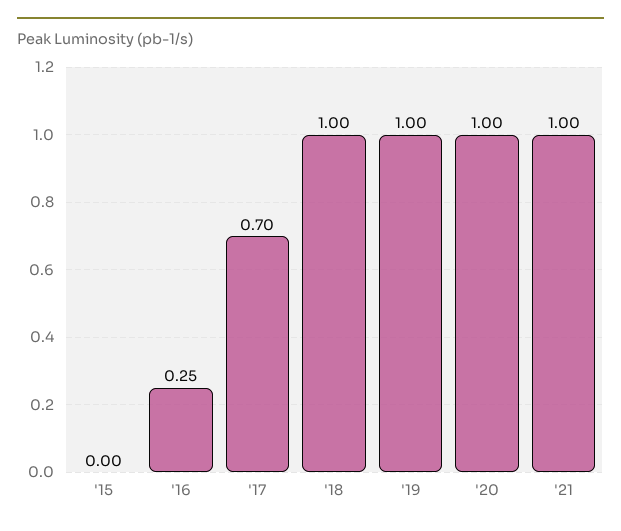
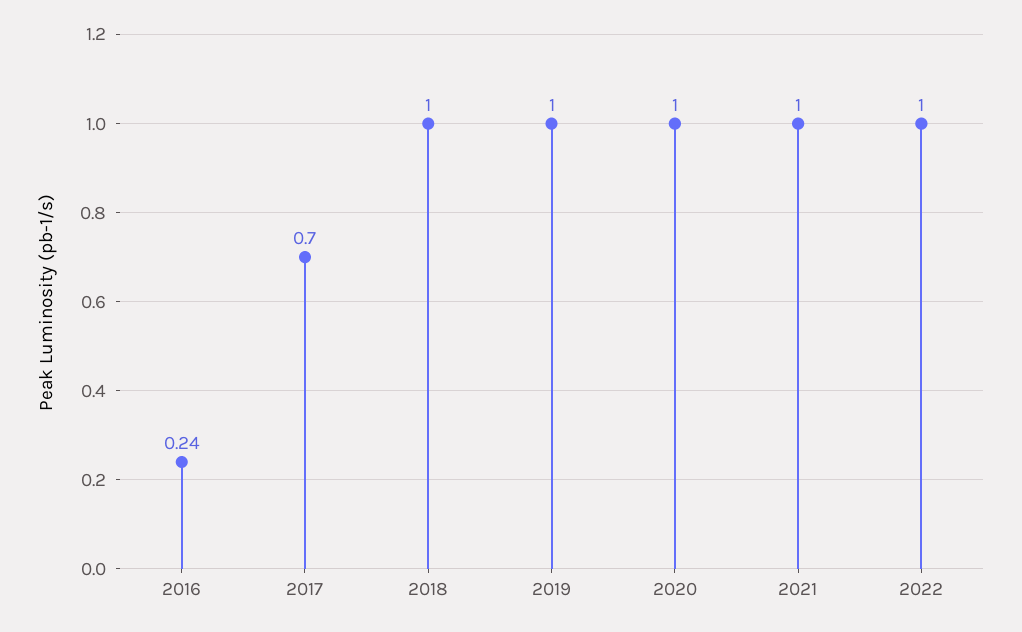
'15: 0 -> none
'16: 0.25 -> 0.24
2022: none -> 1

